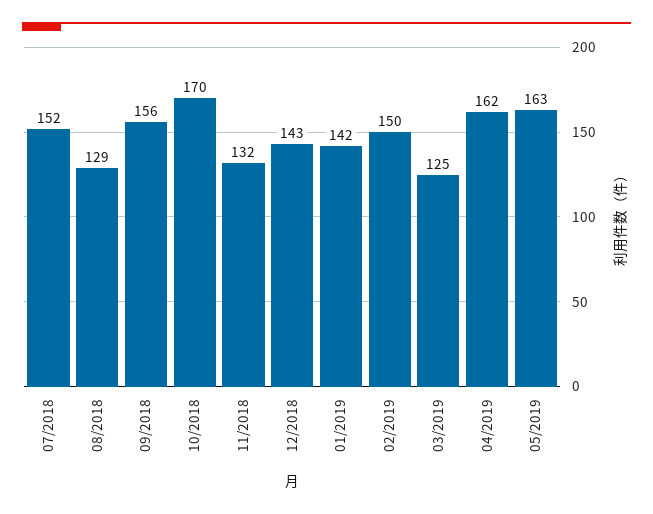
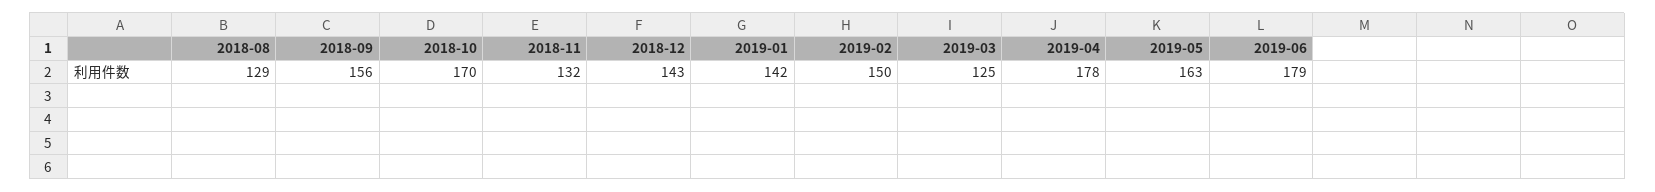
07/2018: 152 -> none
04/2019: 162 -> 178
2019-06: none -> 179

